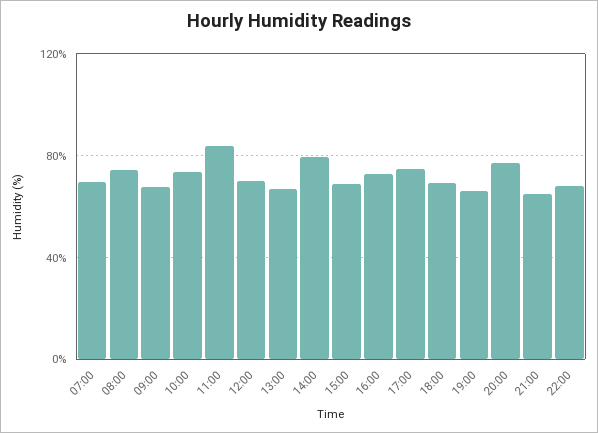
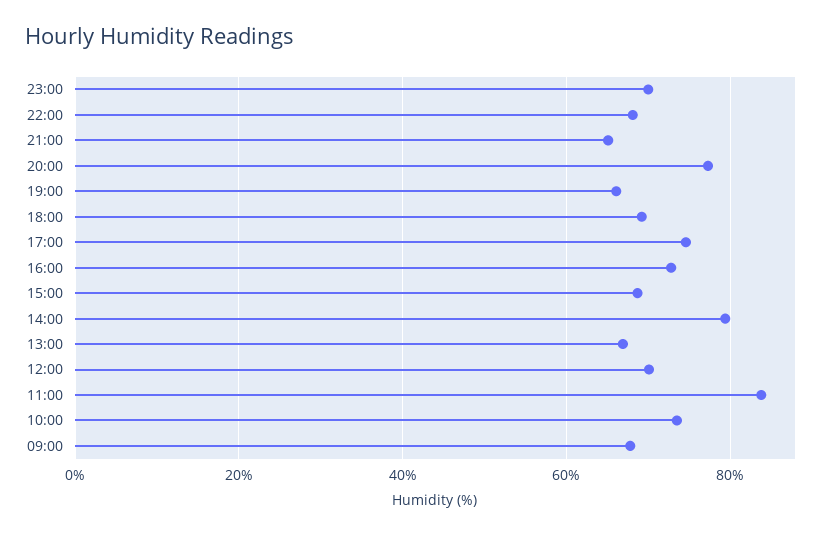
07:00: 70 -> none
08:00: 75 -> none
23:00: none -> 70

